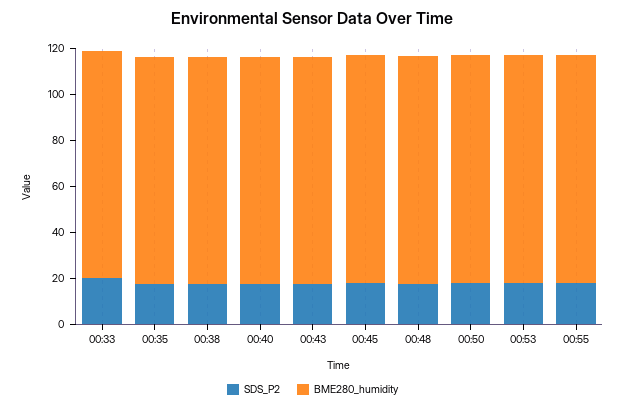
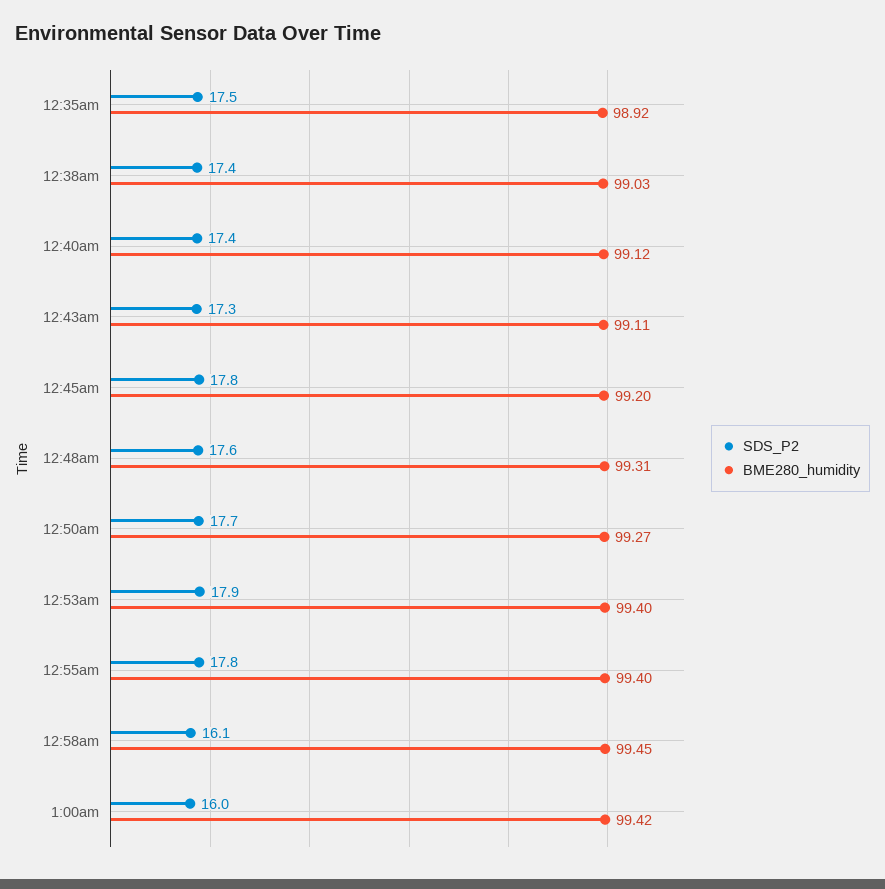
SDS_P2, 00:33: 20 -> none
BME280_humidity, 00:33: 100 -> none
SDS_P2, 12:58am: none -> 16.1
BME280_humidity, 12:58am: none -> 99.45
SDS_P2, 1:00am: none -> 16
BME280_humidity, 1:00am: none -> 99.42

